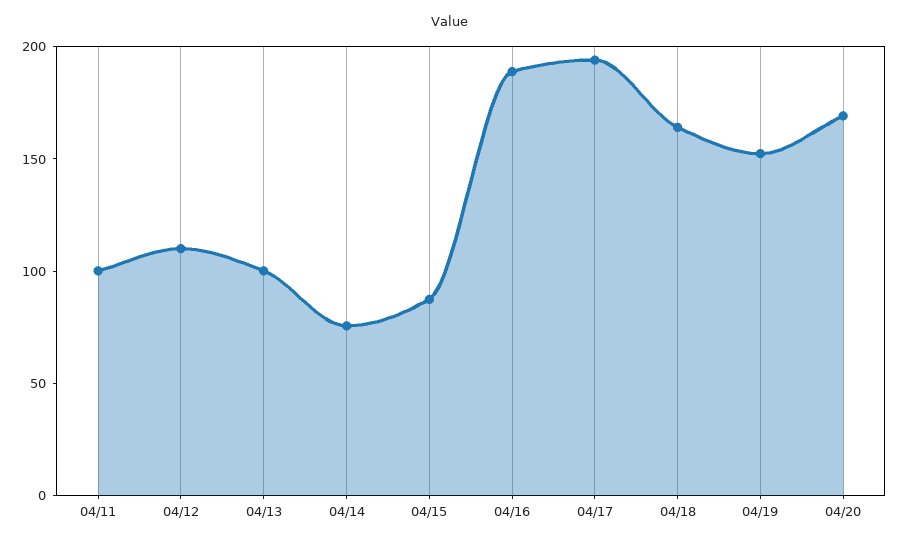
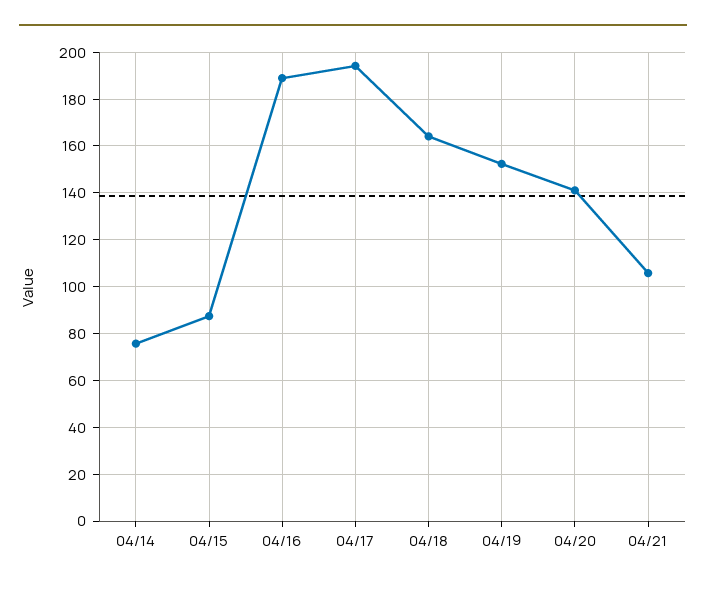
04/11: 100 -> none
04/12: 110 -> none
04/13: 100 -> none
04/20: 170 -> 140
04/21: none -> 105

